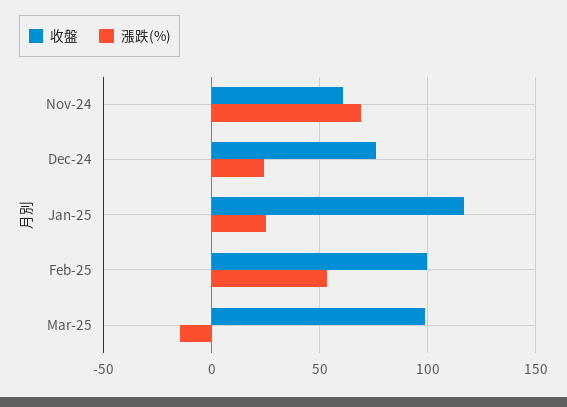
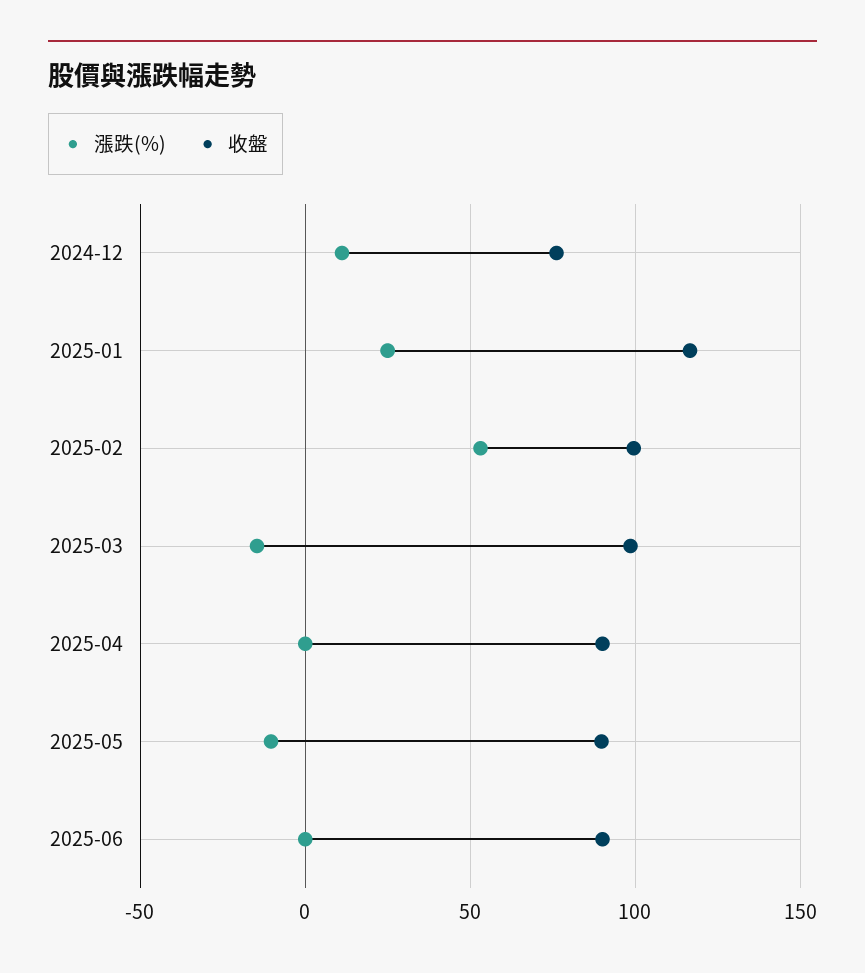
收盤, Nov-24: 60 -> none
漲跌(%), Nov-24: 70 -> none
漲跌(%), Dec-24: 25 -> 10
漲跌(%), 2025-04: none -> 0
收盤, 2025-04: none -> 90
漲跌(%), 2025-05: none -> -10
收盤, 2025-05: none -> 90
漲跌(%), 2025-06: none -> 0
收盤, 2025-06: none -> 90

